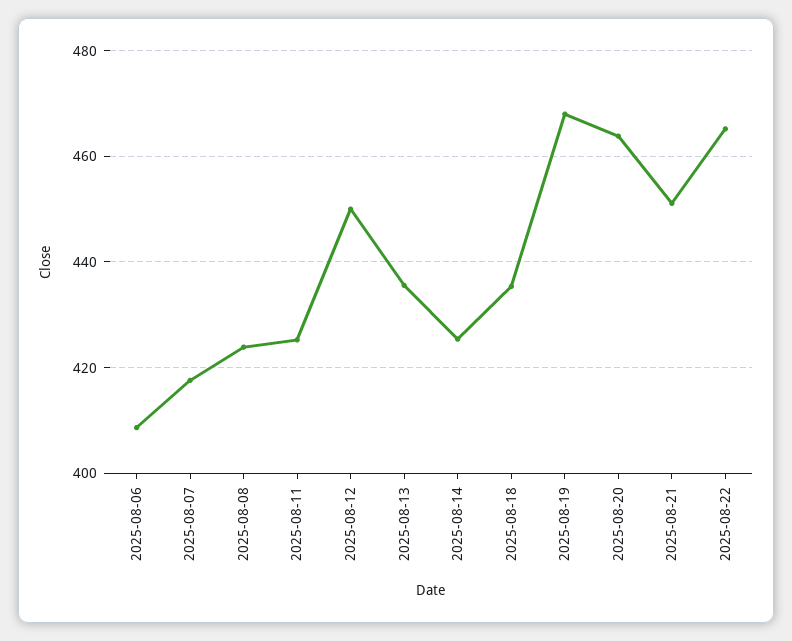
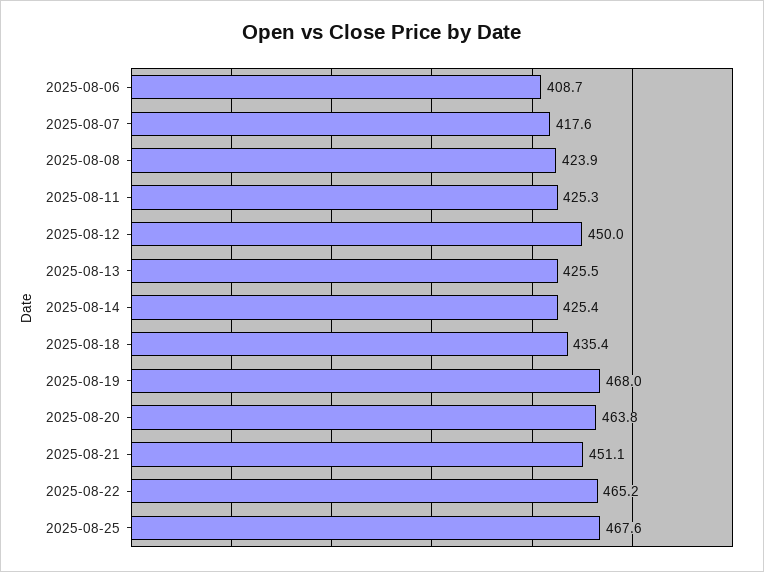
2025-08-13: 436 -> 425.5
2025-08-25: none -> 467.6

